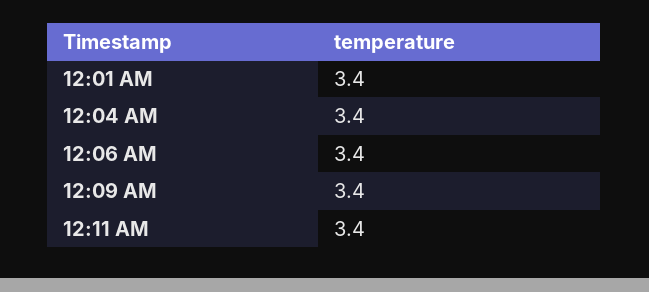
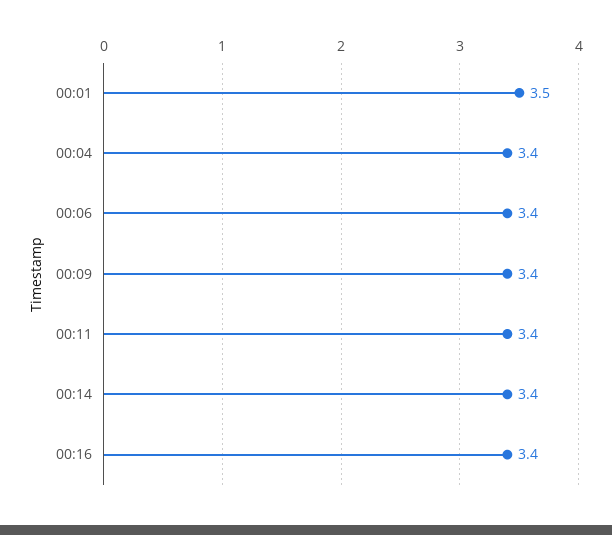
12:01 AM: 3.4 -> 3.5
00:14: none -> 3.4
00:16: none -> 3.4

